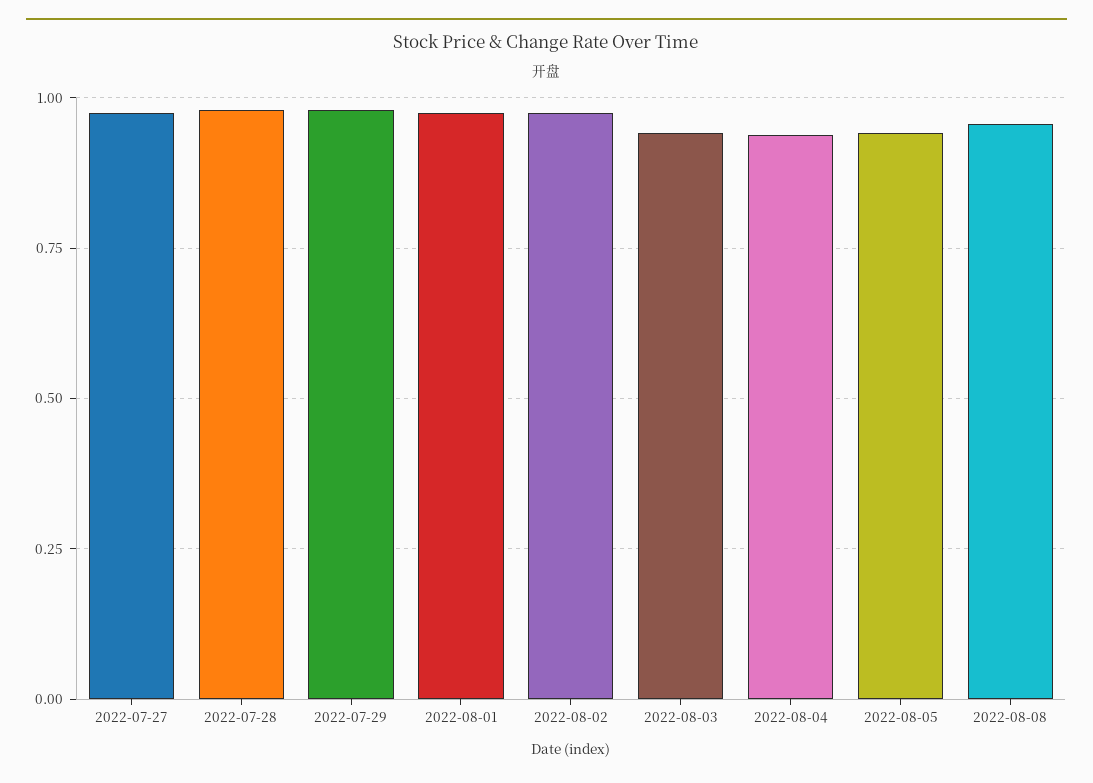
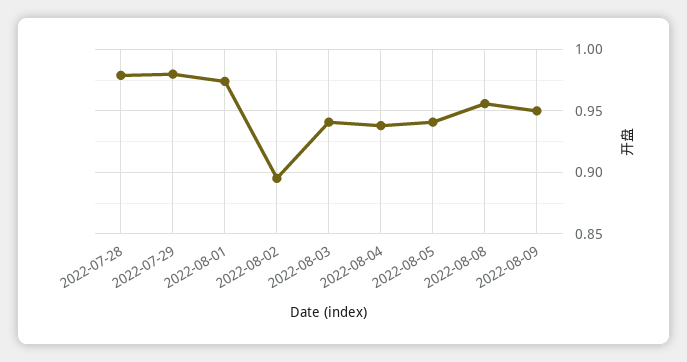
2022-07-27: 0.975 -> none
2022-08-02: 0.975 -> 0.895
2022-08-09: none -> 0.95

